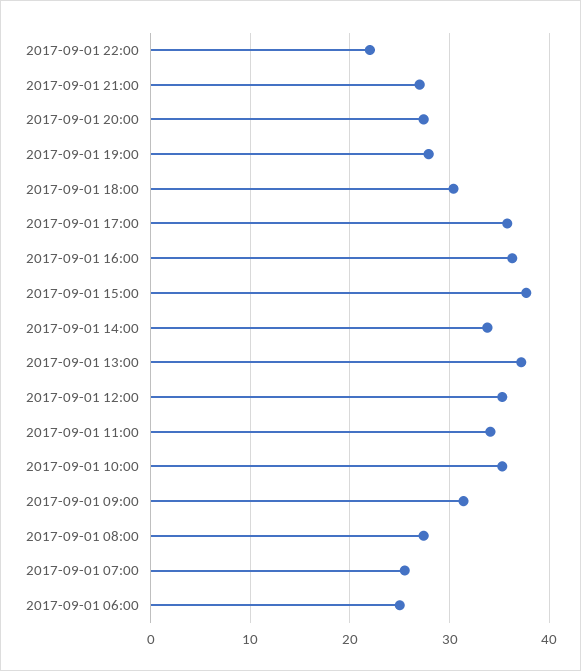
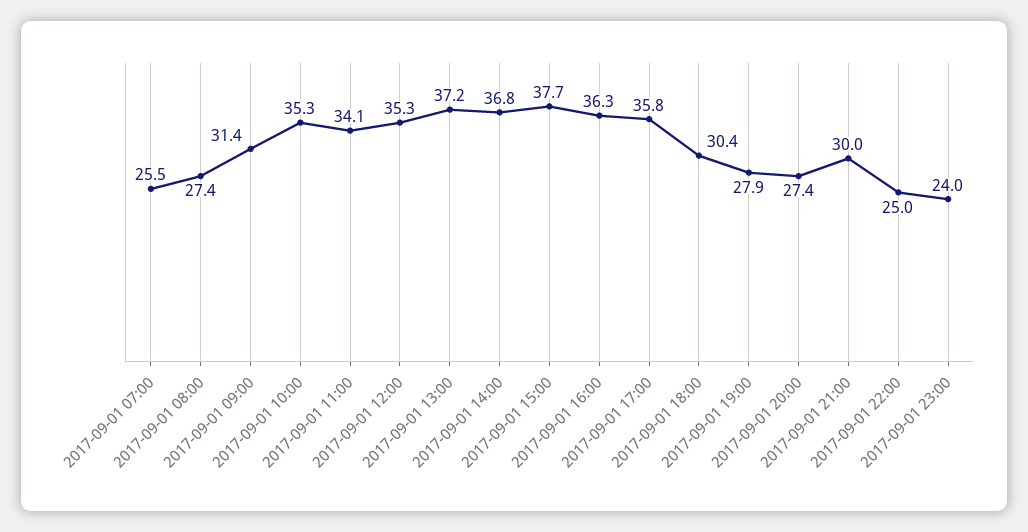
2017-09-01 22:00: 22 -> 25
2017-09-01 21:00: 27 -> 30
2017-09-01 14:00: 34 -> 36.8
2017-09-01 06:00: 25 -> none
2017-09-01 23:00: none -> 24

